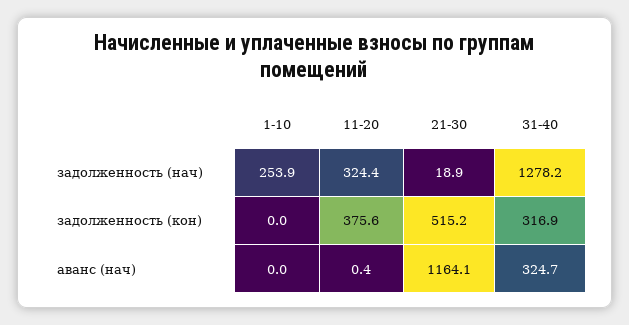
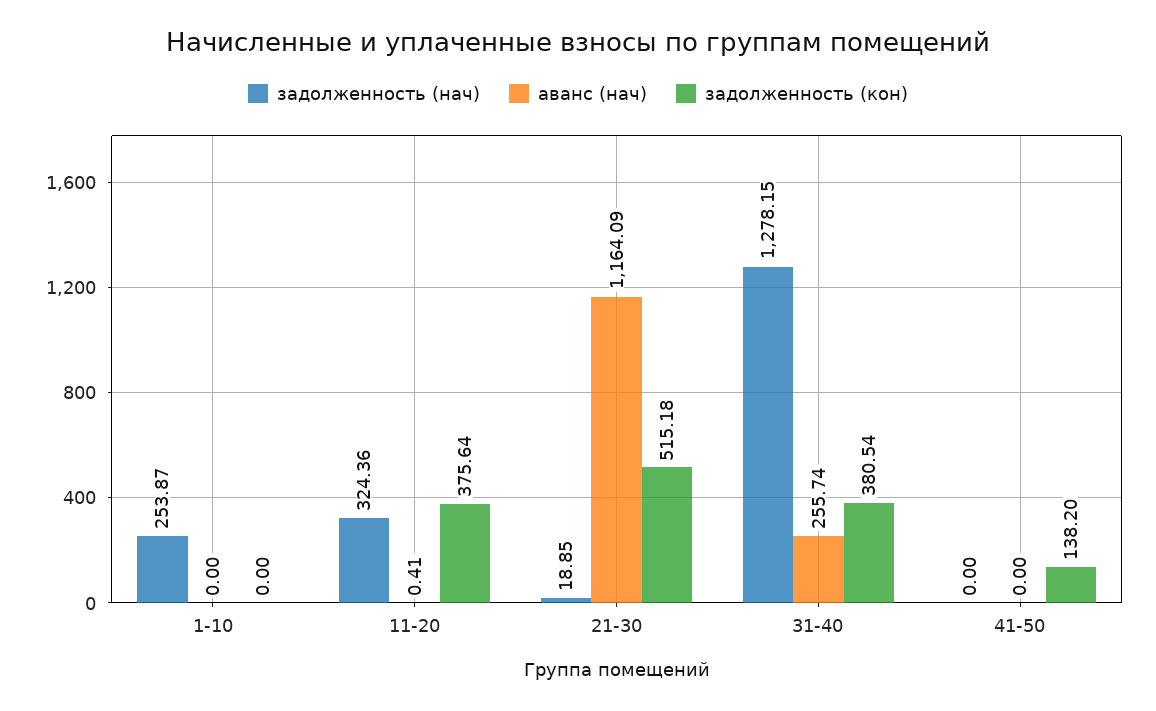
задолженность (кон), 31-40: 316.9 -> 380.54
аванс (нач), 31-40: 324.7 -> 255.74
задолженность (нач), 41-50: none -> 0
аванс (нач), 41-50: none -> 0
задолженность (кон), 41-50: none -> 138.2

